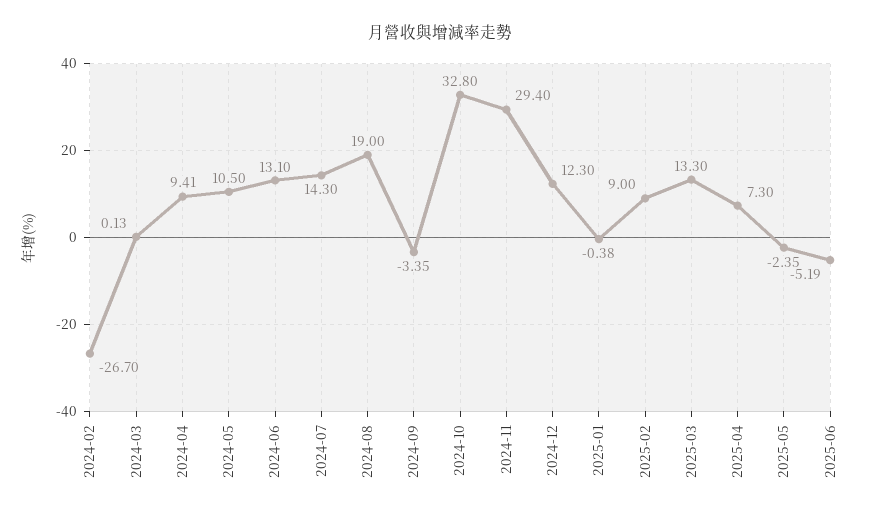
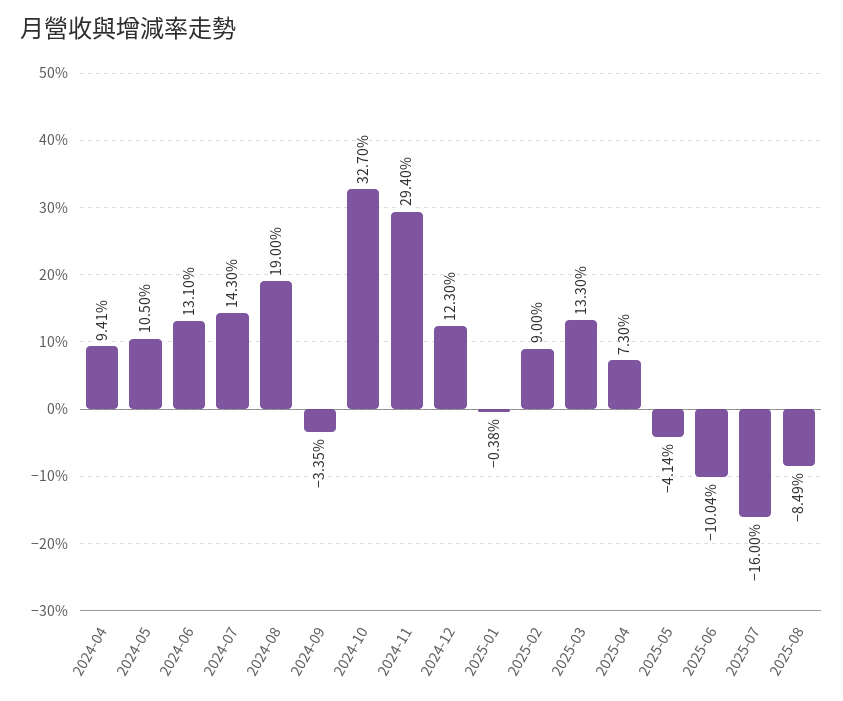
2024-02: -26.7 -> none
2024-03: 0.13 -> none
2024-10: 32.8 -> 32.7
2025-05: -2.35 -> -4.14
2025-06: -5.19 -> -10.04
2025-07: none -> -16
2025-08: none -> -8.49

